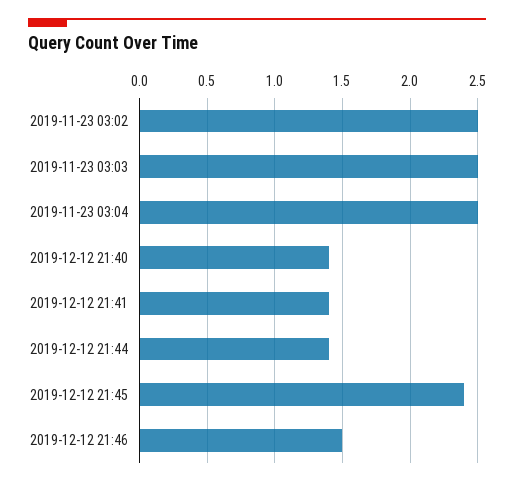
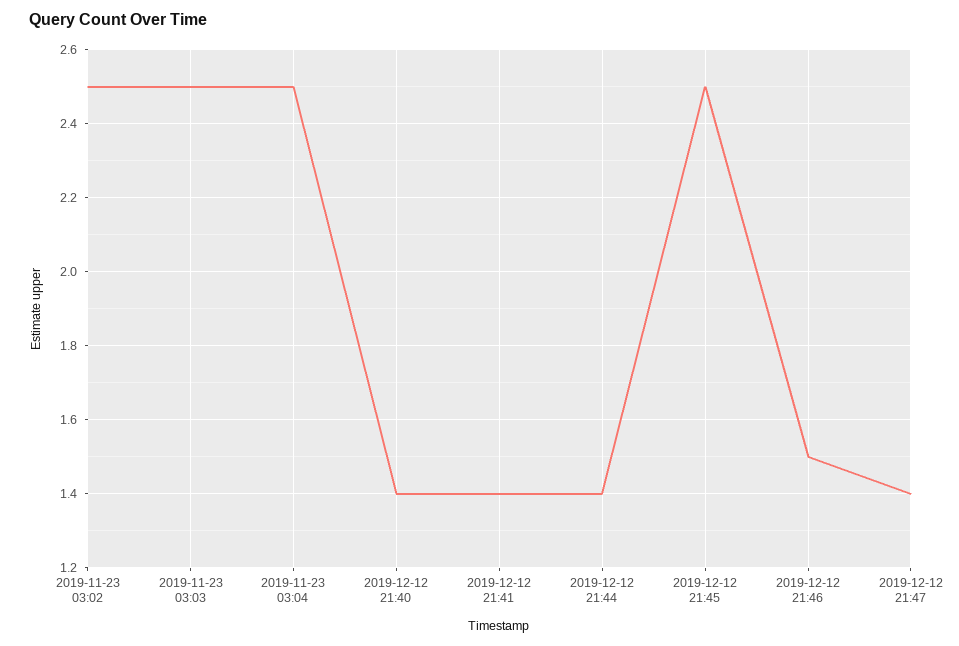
2019-12-12 21:45: 2.4 -> 2.5
2019-12-12 21:47: none -> 1.4

